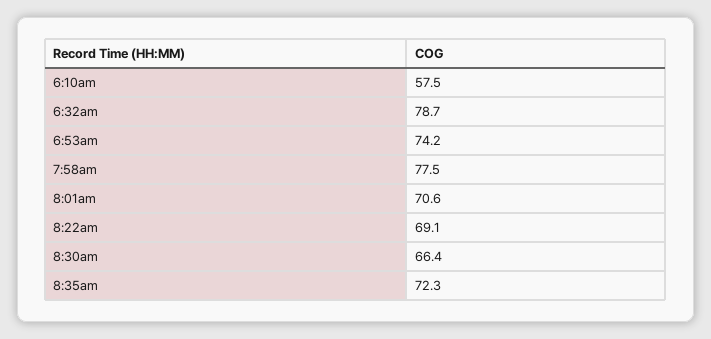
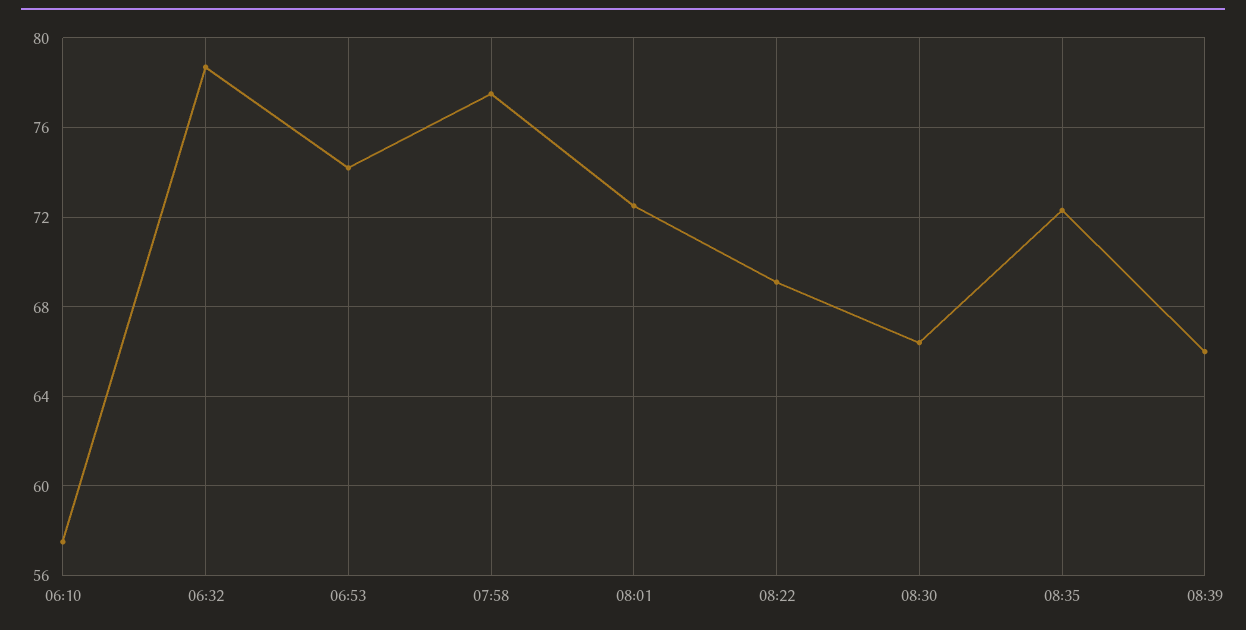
8:01am: 70.6 -> 72.5
08:39: none -> 66

